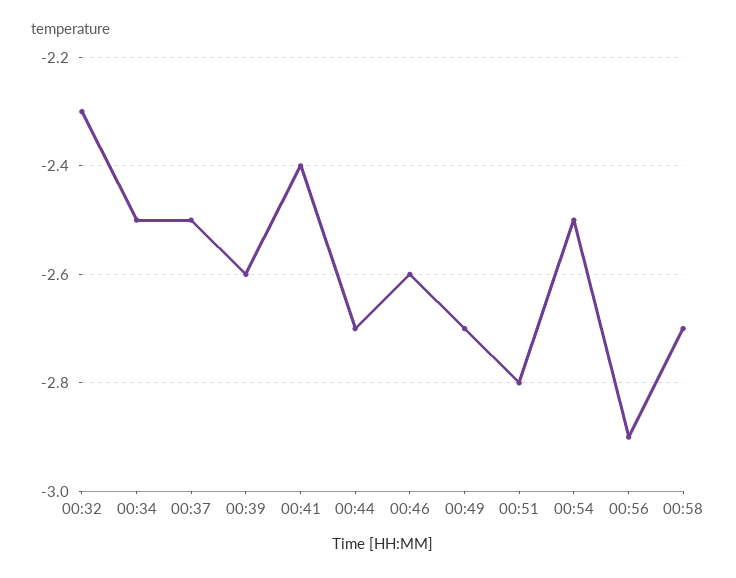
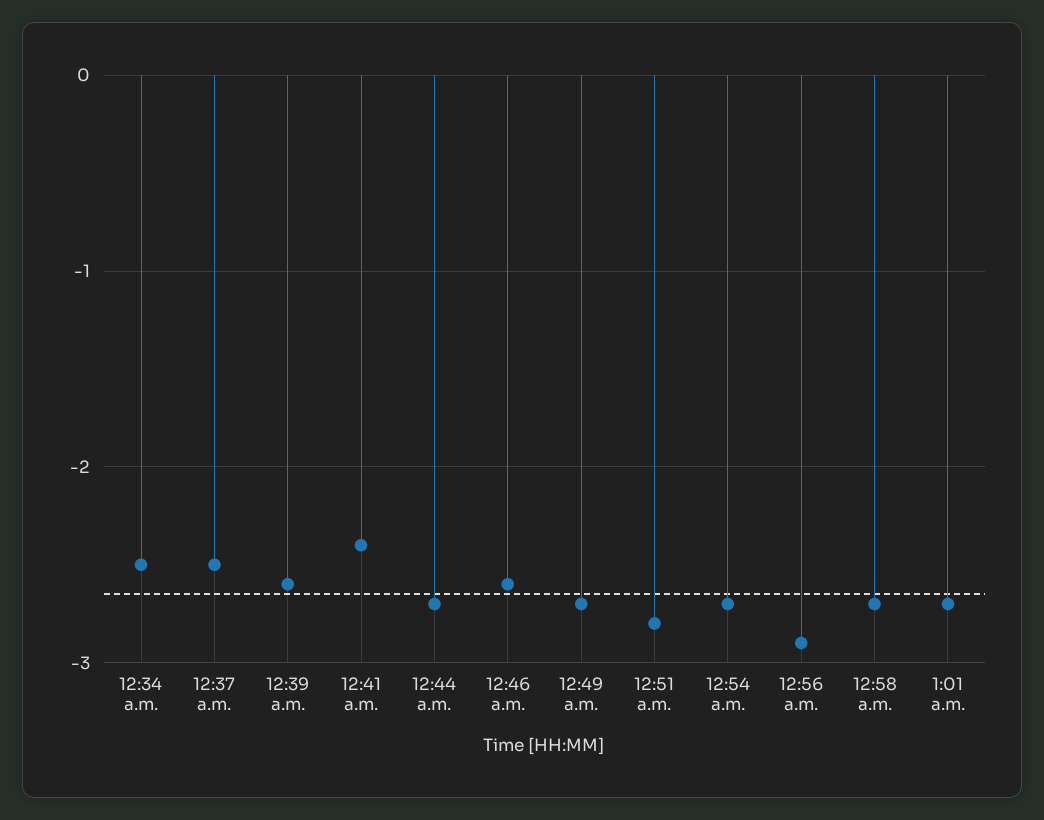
00:32: -2.3 -> none
00:54: -2.5 -> -2.7
1:01 a.m.: none -> -2.7

